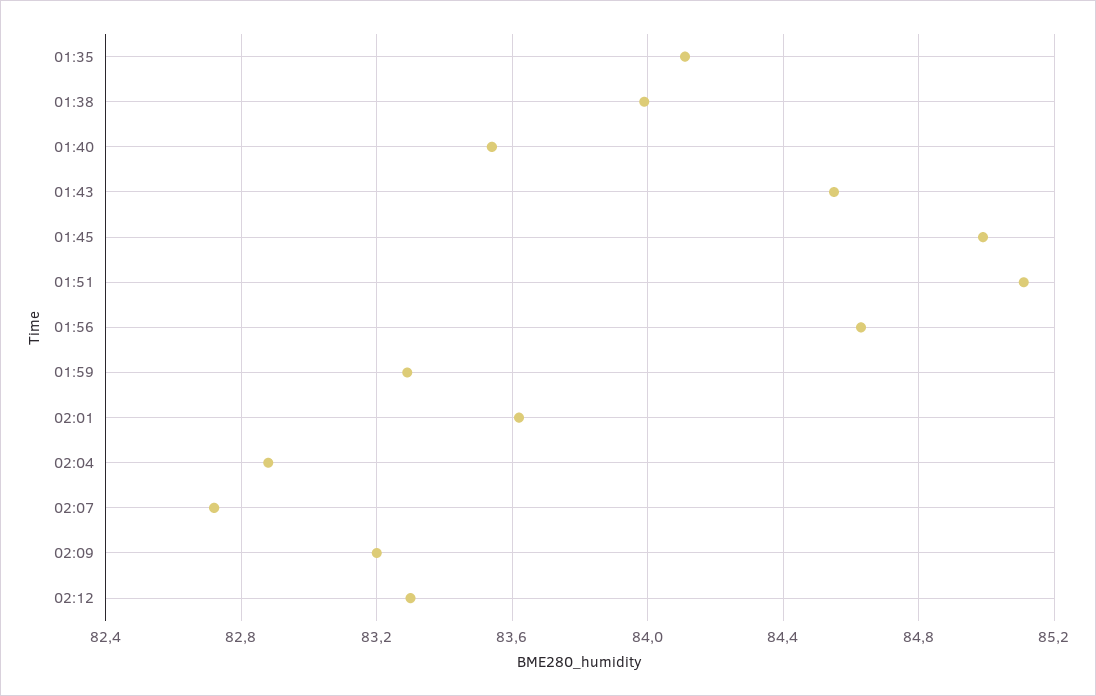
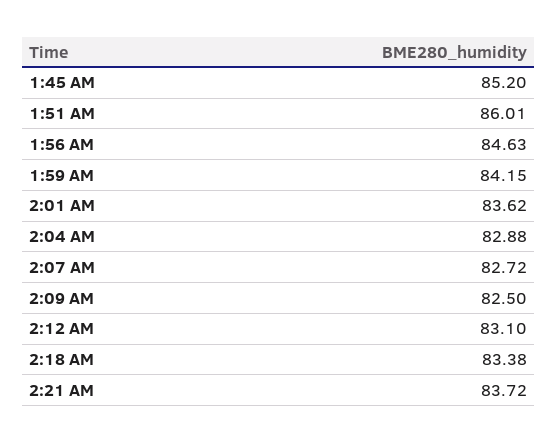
01:35: 84.1 -> none
01:38: 84 -> none
01:40: 83.55 -> none
01:43: 84.55 -> none
01:45: 85 -> 85.2
01:51: 85.1 -> 86.01
01:59: 83.3 -> 84.15
02:09: 83.2 -> 82.5
02:12: 83.3 -> 83.1
2:18 AM: none -> 83.38
2:21 AM: none -> 83.72

